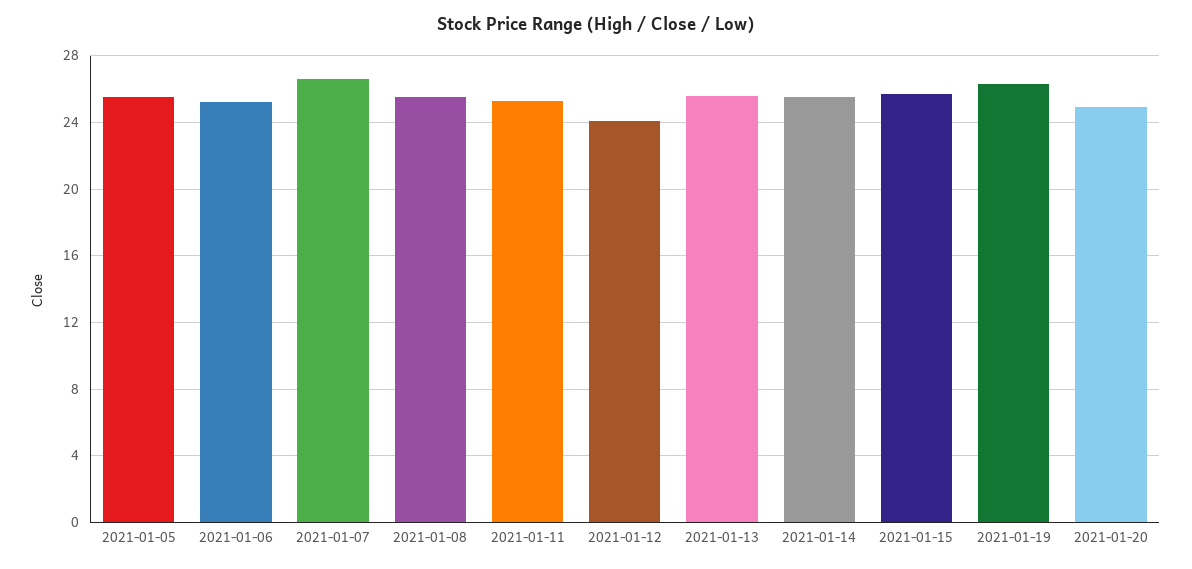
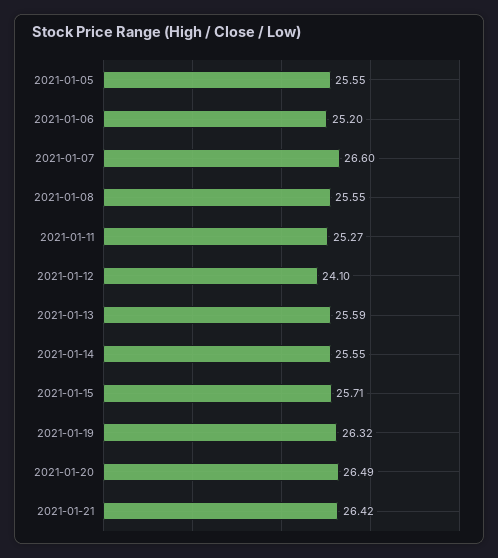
2021-01-20: 25 -> 26.49
2021-01-21: none -> 26.42

